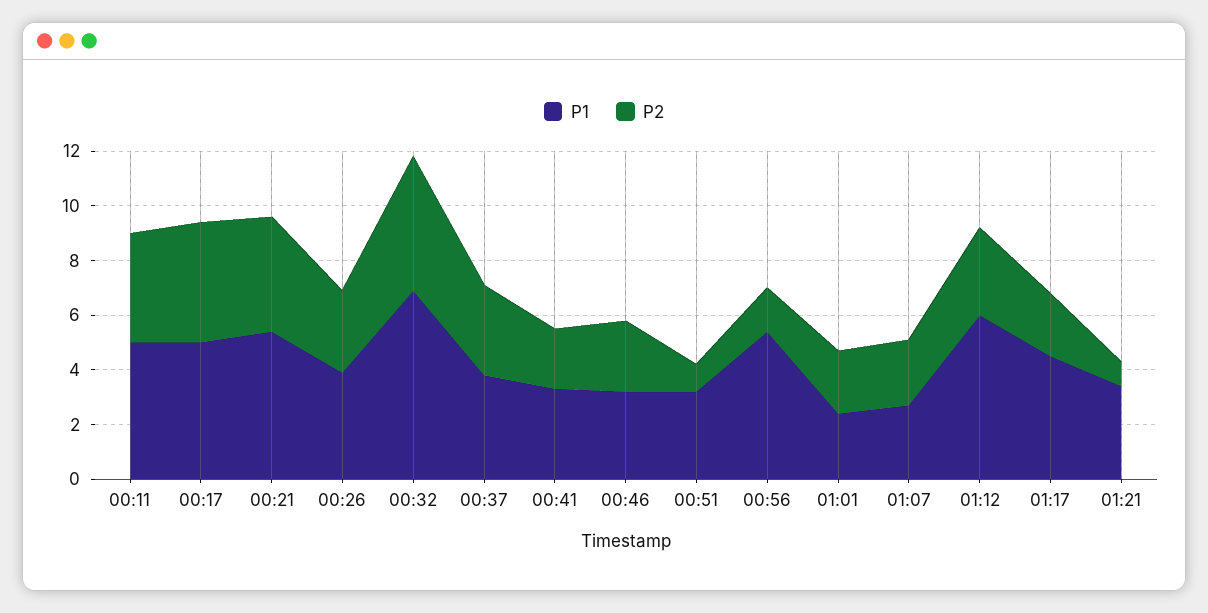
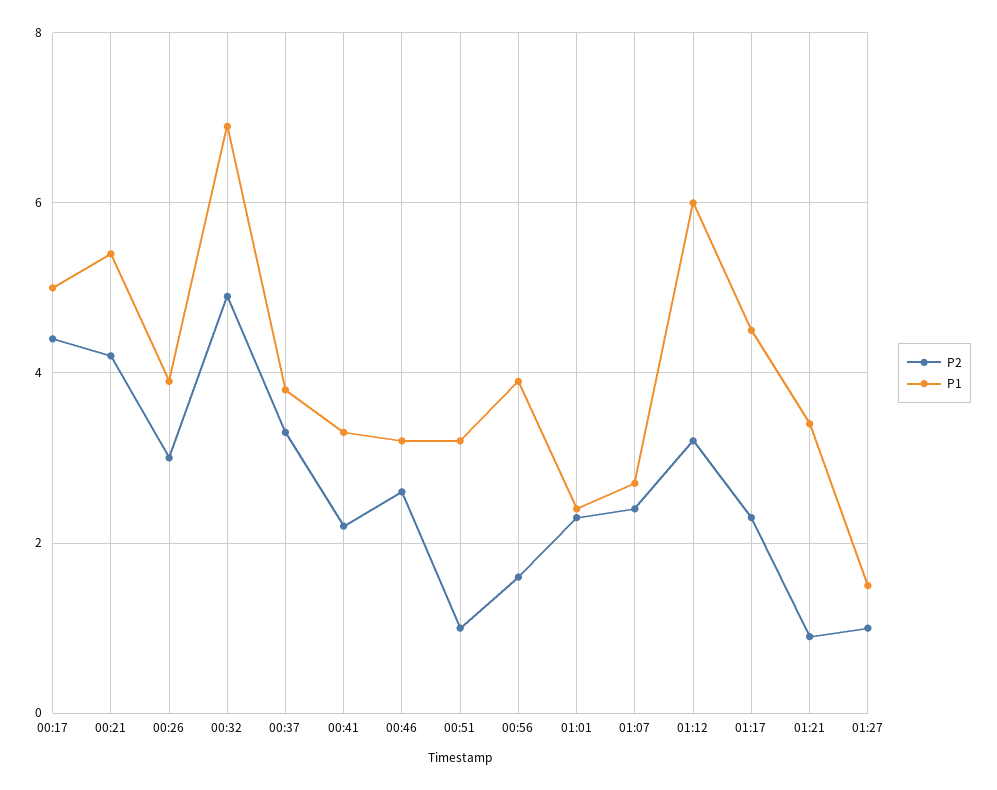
P1, 00:11: 5 -> none
P2, 00:11: 4 -> none
P1, 00:56: 5.5 -> 4
P2, 01:27: none -> 1
P1, 01:27: none -> 1.5

